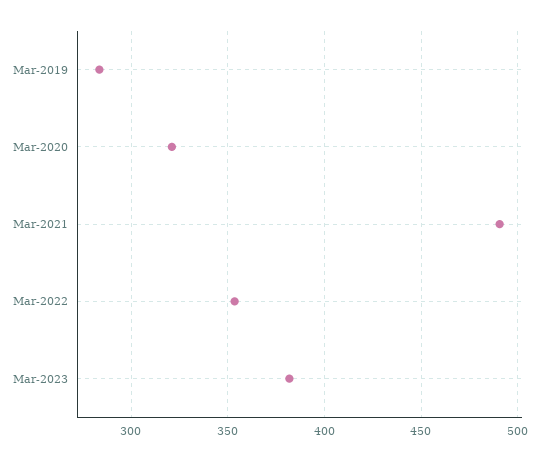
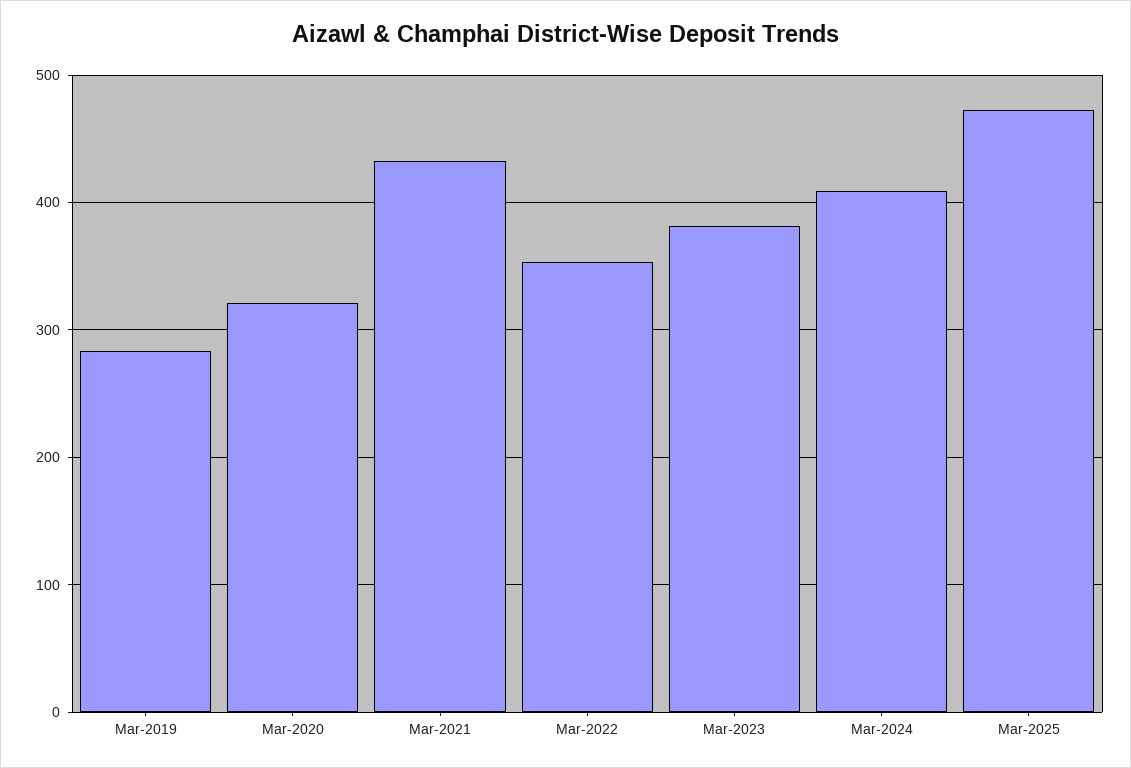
Mar-2021: 490 -> 430
Mar-2024: none -> 410
Mar-2025: none -> 470

